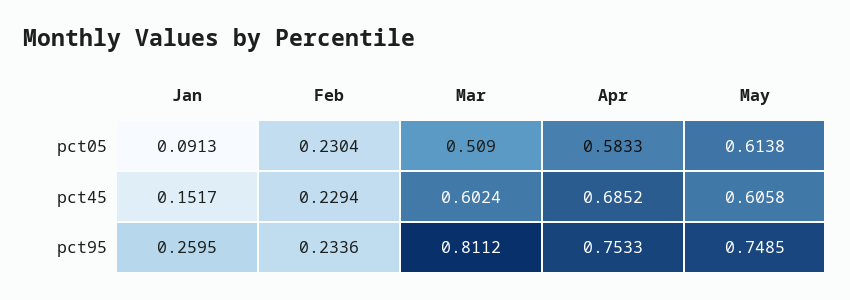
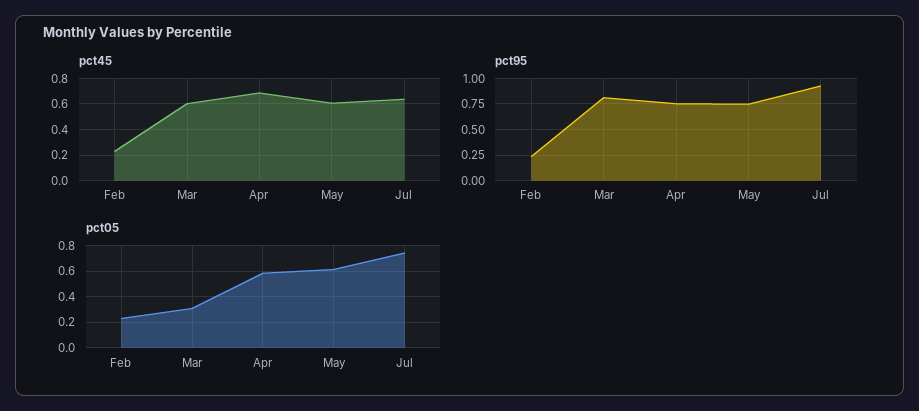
pct05, Jan: 0.0913 -> none
pct05, Mar: 0.509 -> 0.3
pct45, Jan: 0.1517 -> none
pct95, Jan: 0.2595 -> none
pct45, Jul: none -> 0.65
pct95, Jul: none -> 1
pct05, Jul: none -> 0.75

